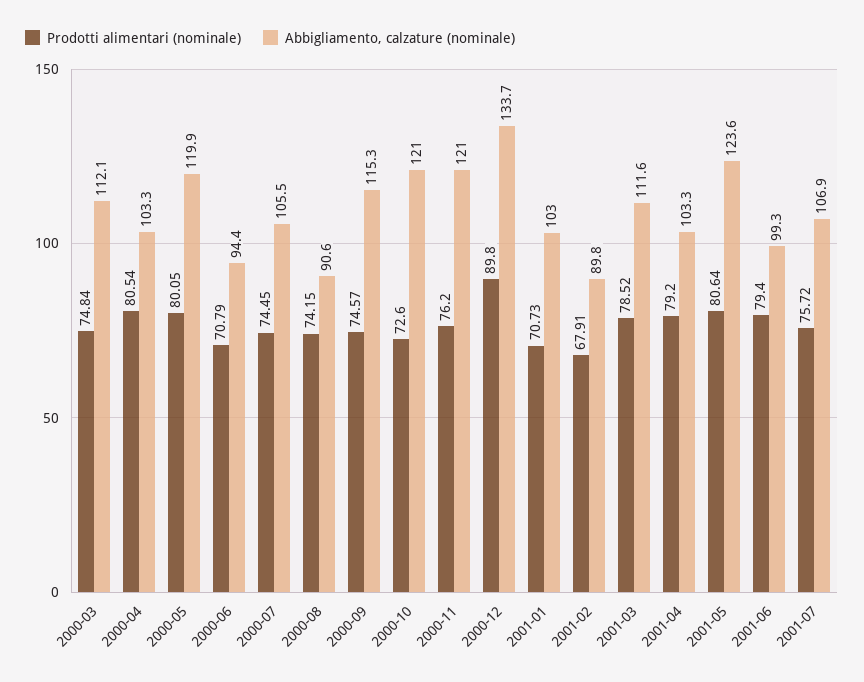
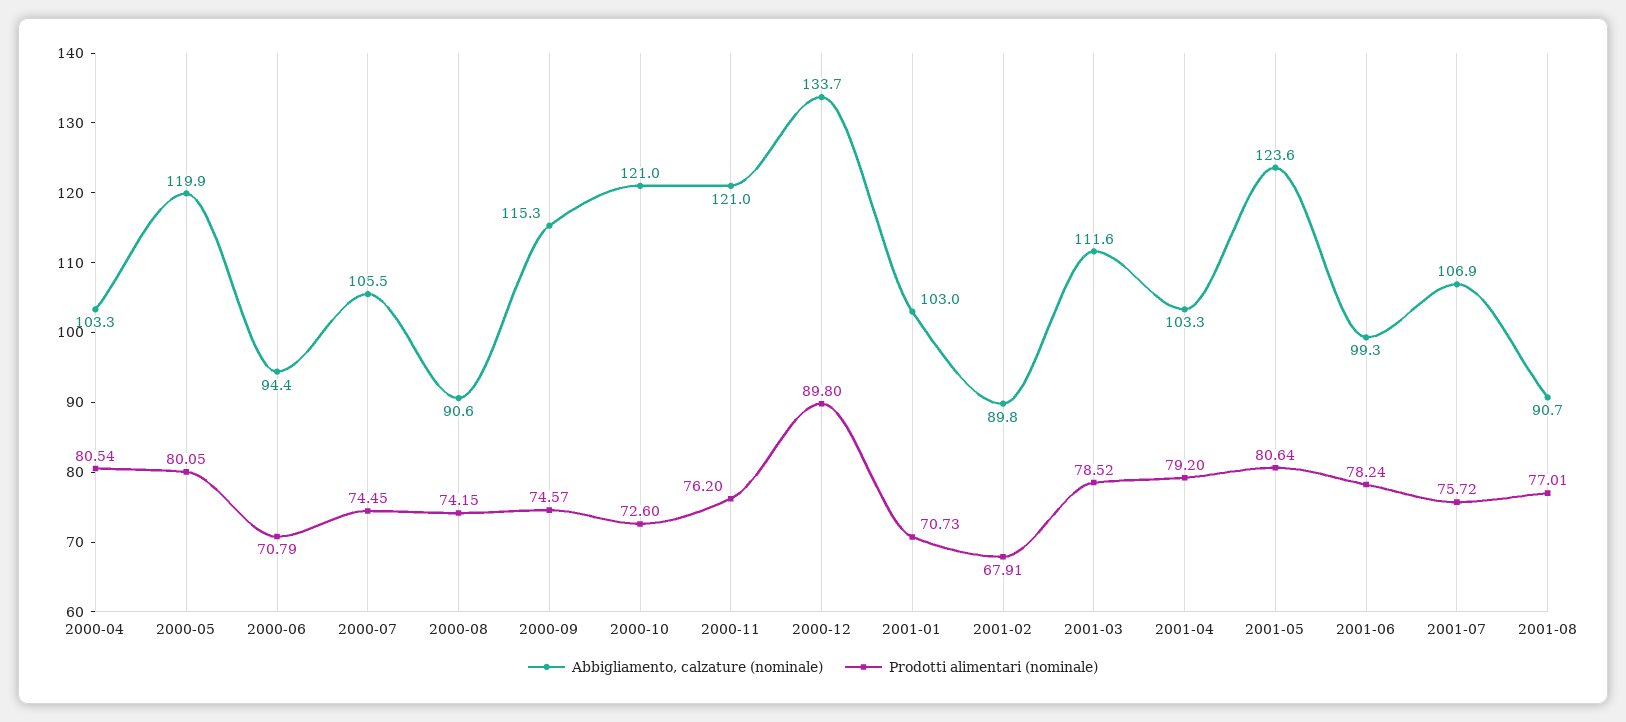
Prodotti alimentari (nominale), 2000-03: 74.84 -> none
Abbigliamento, calzature (nominale), 2000-03: 112.1 -> none
Prodotti alimentari (nominale), 2001-06: 79.4 -> 78.24
Abbigliamento, calzature (nominale), 2001-08: none -> 90.7
Prodotti alimentari (nominale), 2001-08: none -> 77.01

